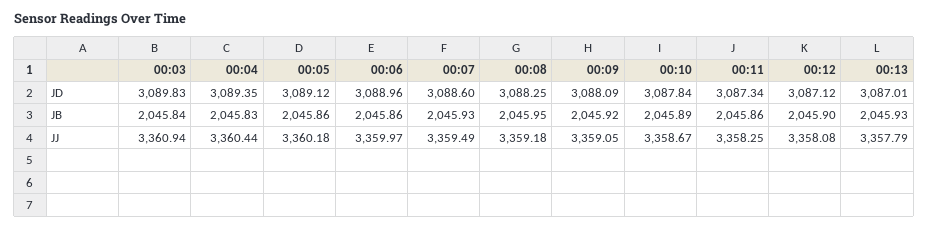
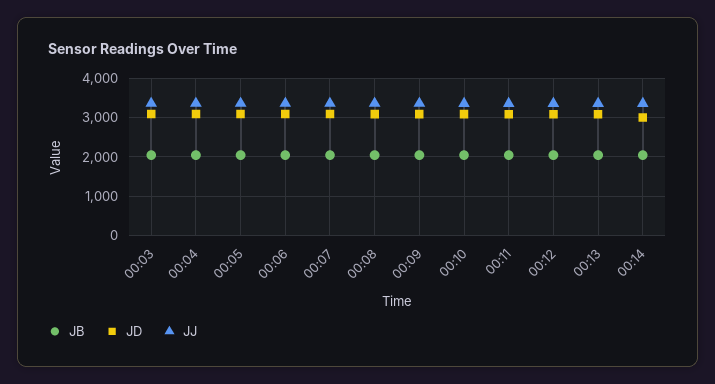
JB, 00:14: none -> 2000
JD, 00:14: none -> 3000
JJ, 00:14: none -> 3400

